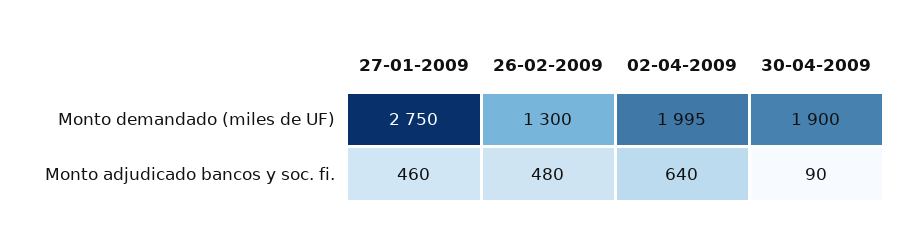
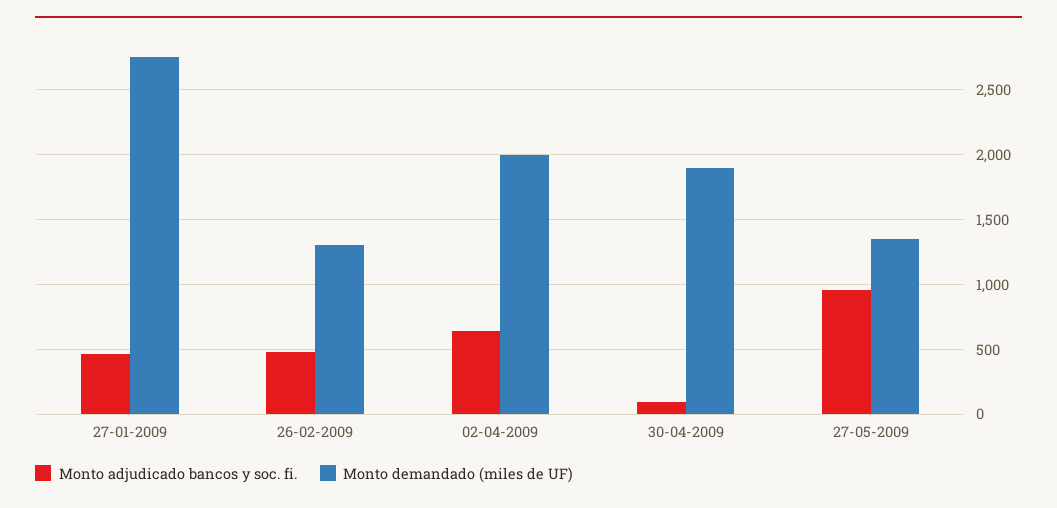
Monto adjudicado bancos y soc. fi., 27-05-2009: none -> 950
Monto demandado (miles de UF), 27-05-2009: none -> 1350

